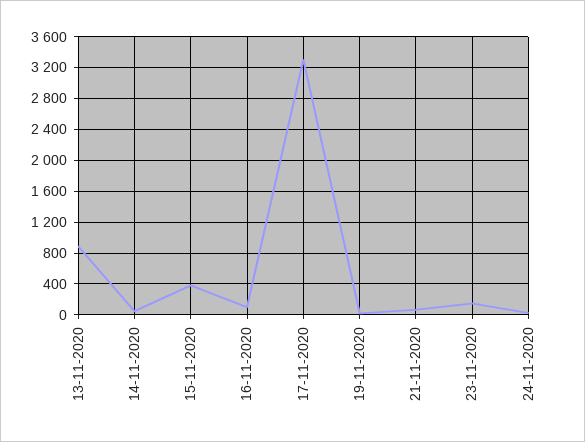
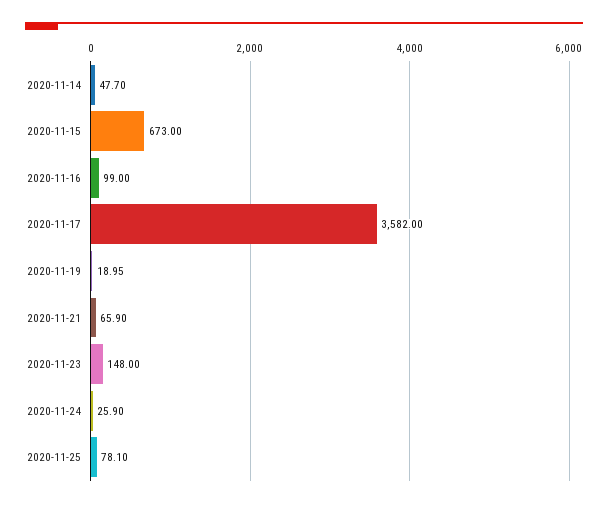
13-11-2020: 900 -> none
15-11-2020: 400 -> 673
17-11-2020: 3300 -> 3582
2020-11-25: none -> 78.1

